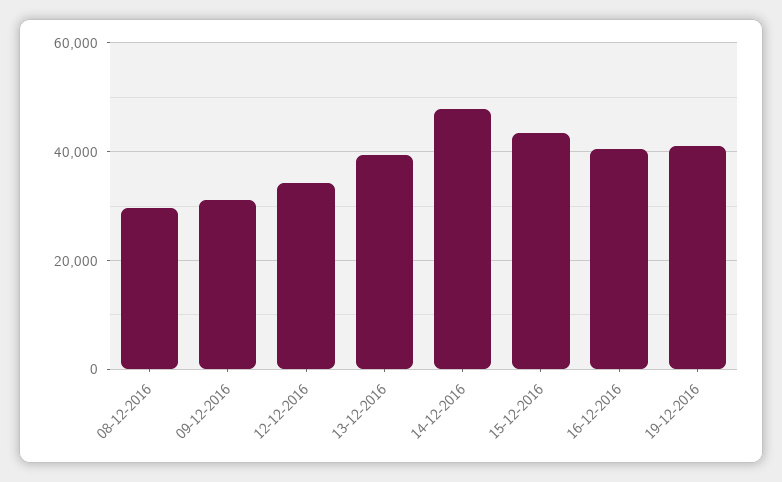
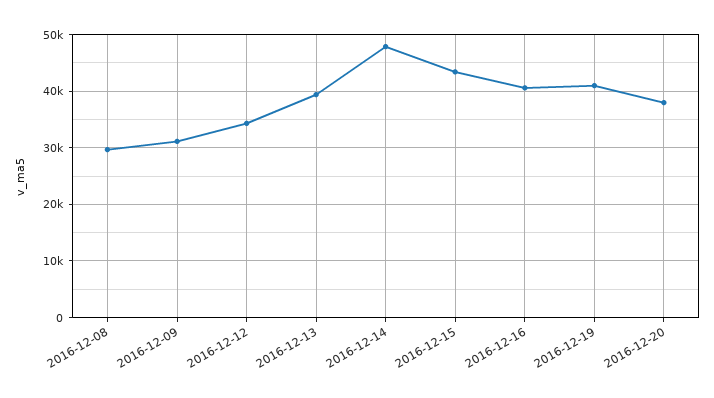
2016-12-20: none -> 38000

